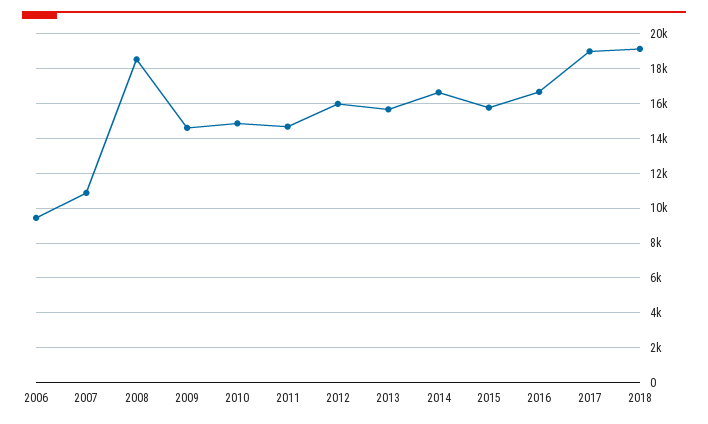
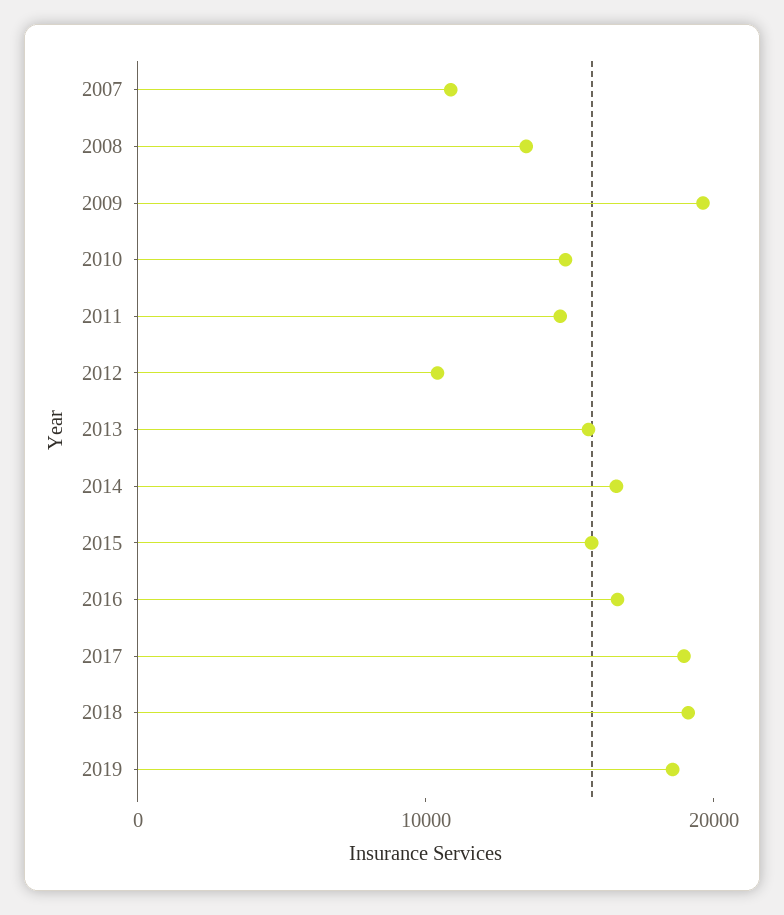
2006: 9500 -> none
2008: 18500 -> 14000
2009: 14500 -> 20000
2012: 16000 -> 10000
2019: none -> 18000

